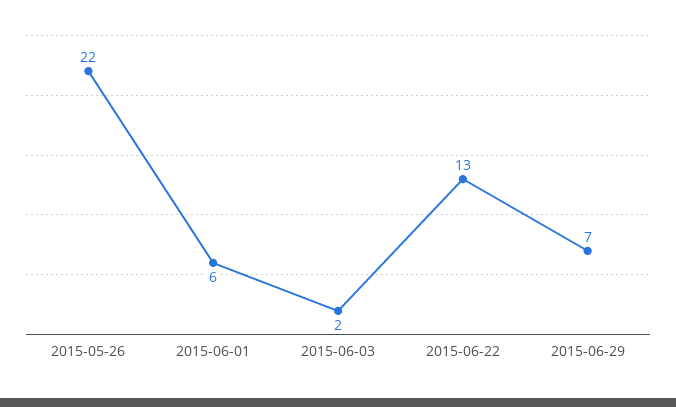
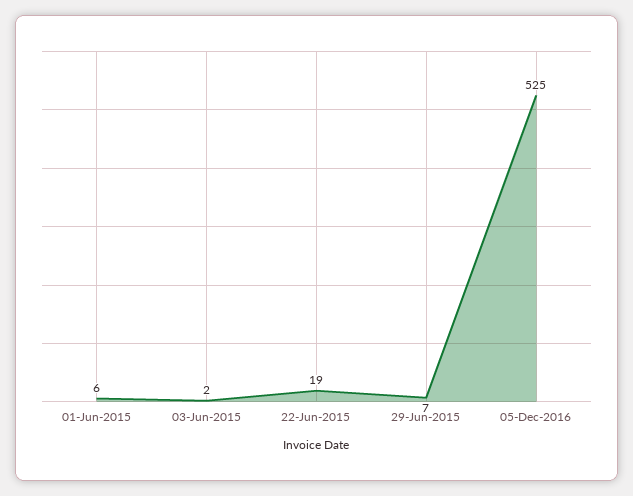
2015-05-26: 22 -> none
2015-06-22: 13 -> 19
05-Dec-2016: none -> 525

